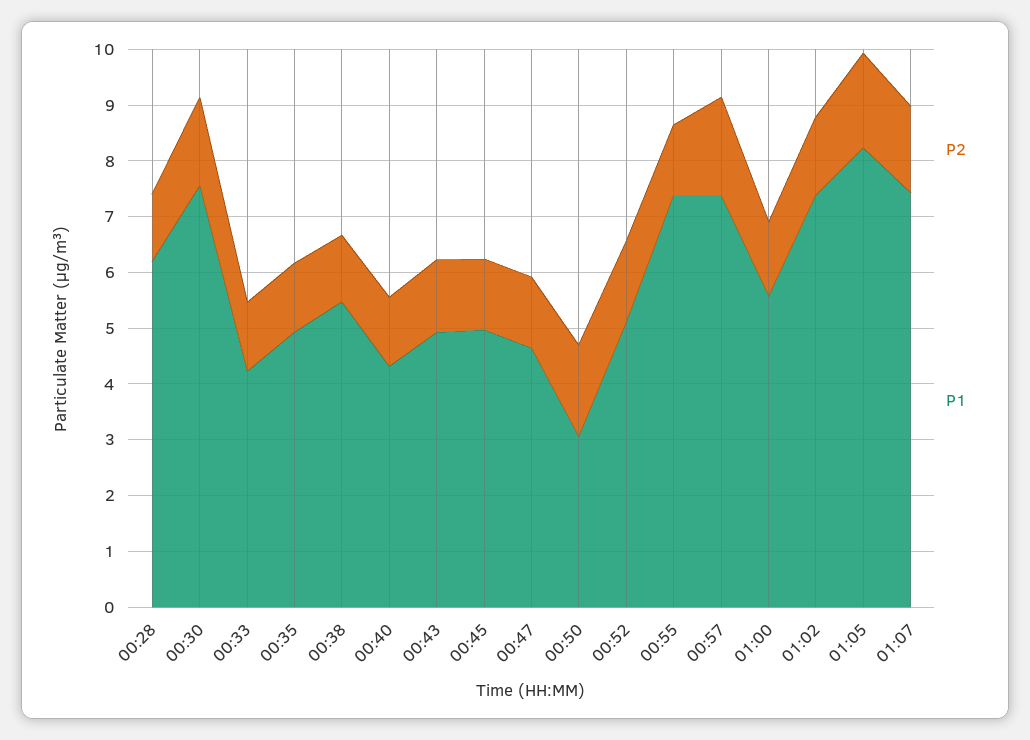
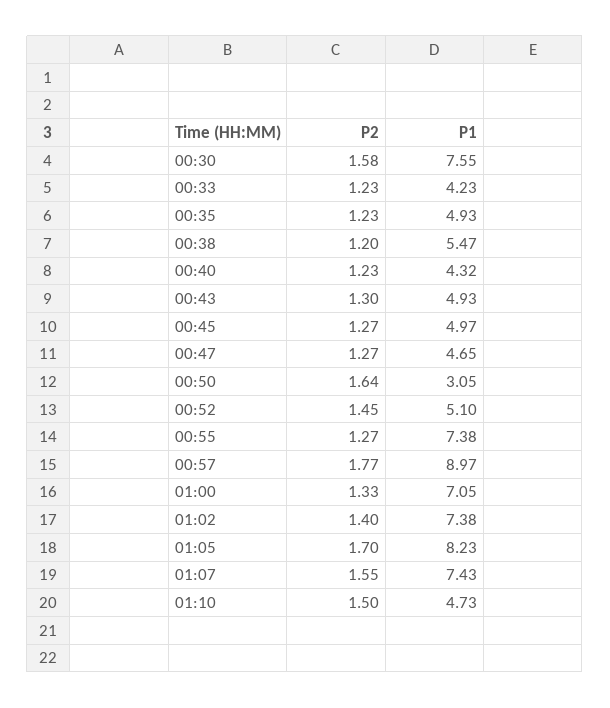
P2, 00:28: 1.2 -> none
P1, 00:28: 6.2 -> none
P1, 00:57: 7.4 -> 8.97
P1, 01:00: 5.6 -> 7.05
P2, 01:10: none -> 1.5
P1, 01:10: none -> 4.73

